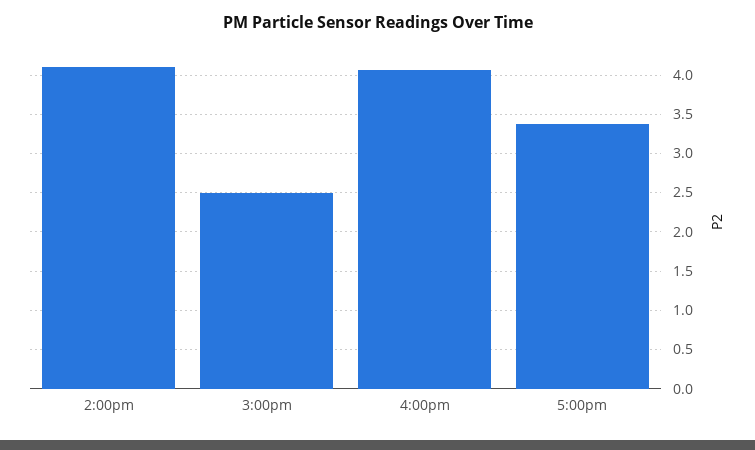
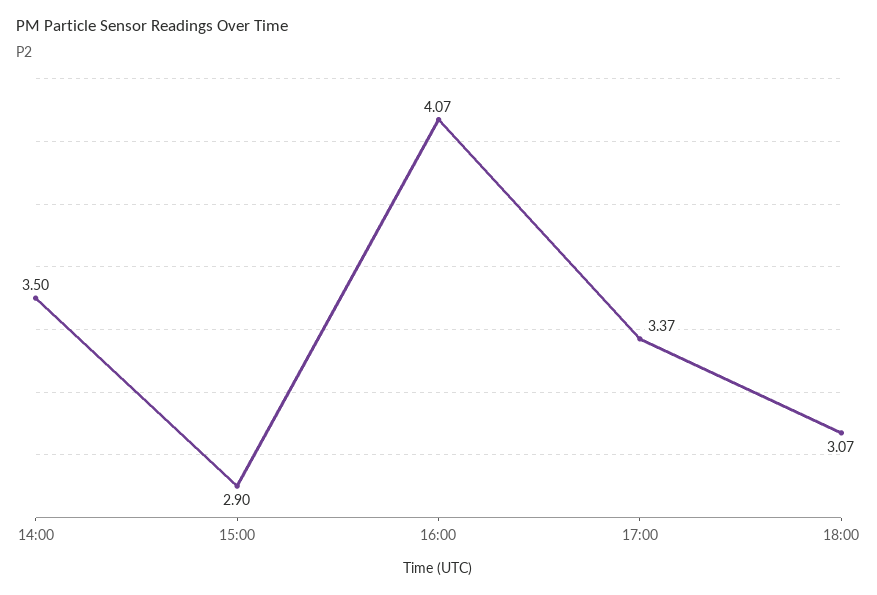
2:00pm: 4.1 -> 3.5
3:00pm: 2.5 -> 2.9
18:00: none -> 3.07

